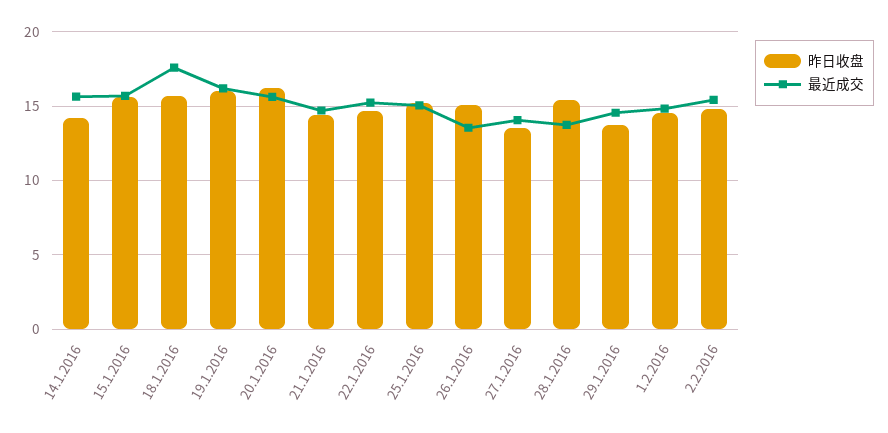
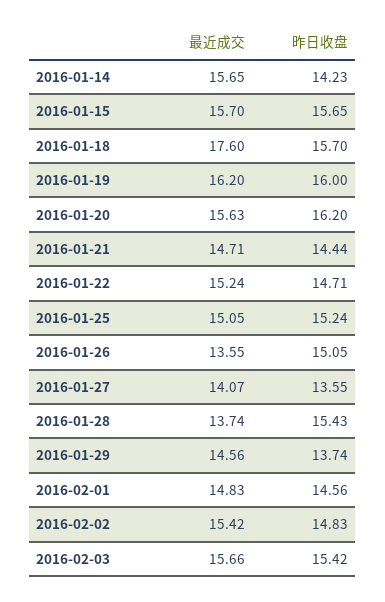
最近成交, 2016-02-03: none -> 15.66
昨日收盘, 2016-02-03: none -> 15.42

